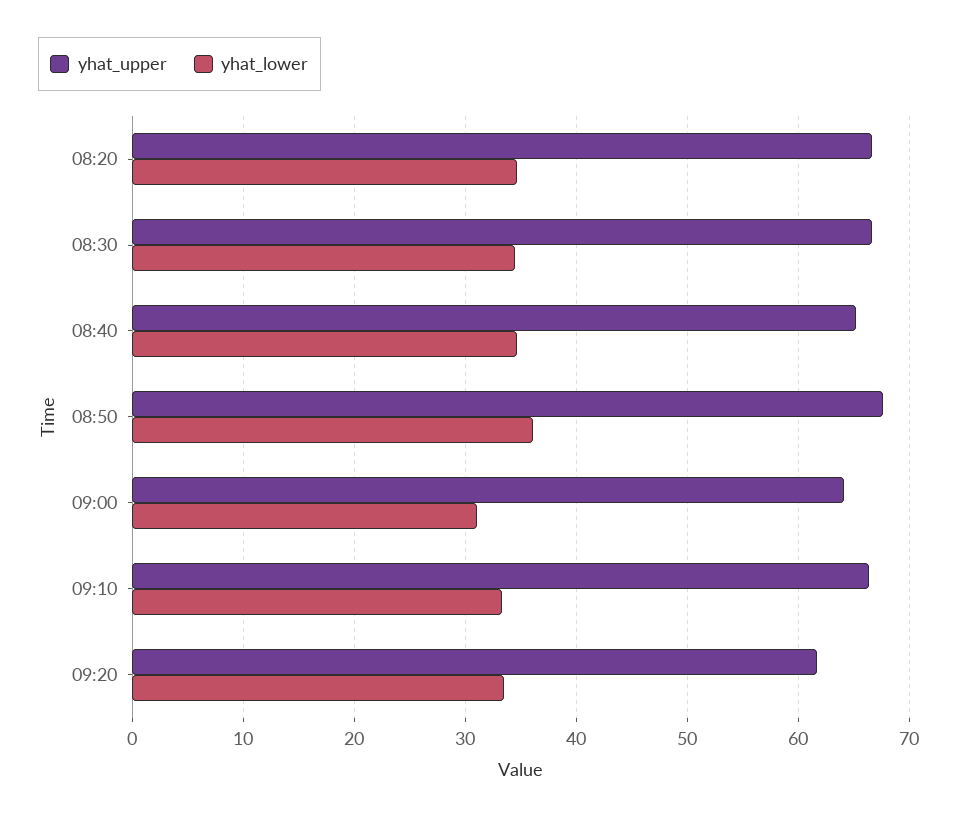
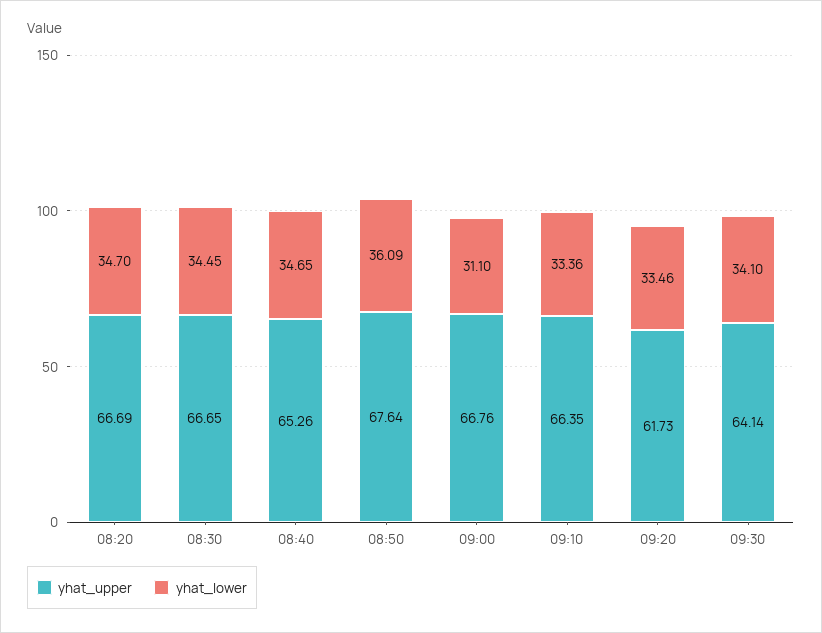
yhat_upper, 09:00: 64 -> 66.76
yhat_upper, 09:30: none -> 64.14
yhat_lower, 09:30: none -> 34.1

